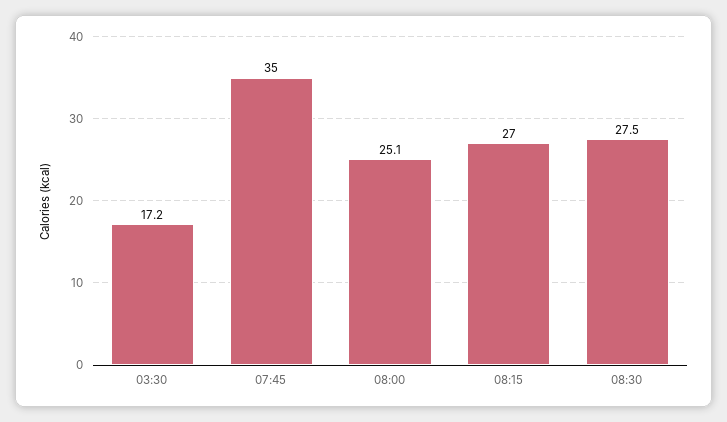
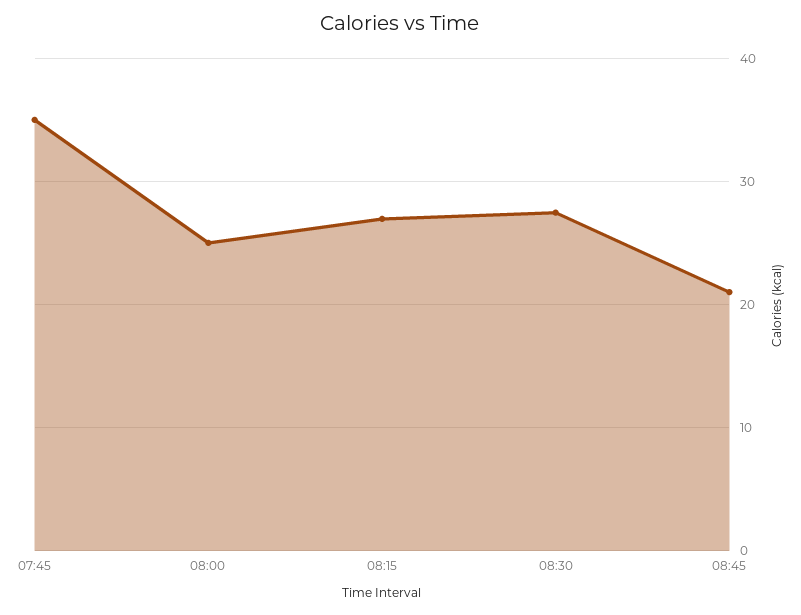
03:30: 17.2 -> none
08:45: none -> 21

